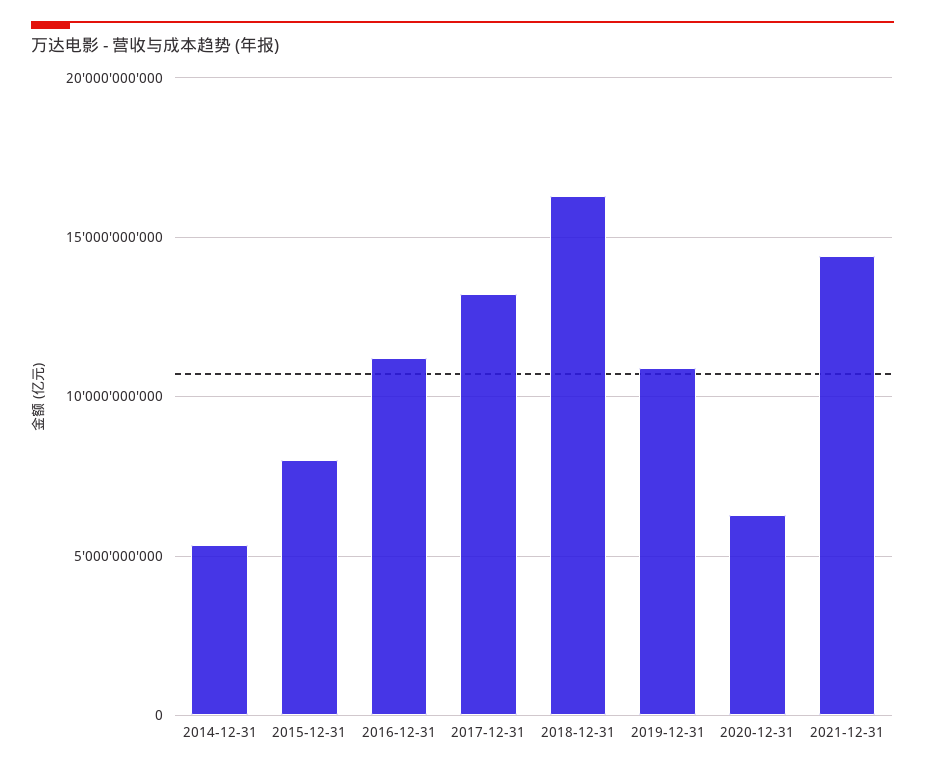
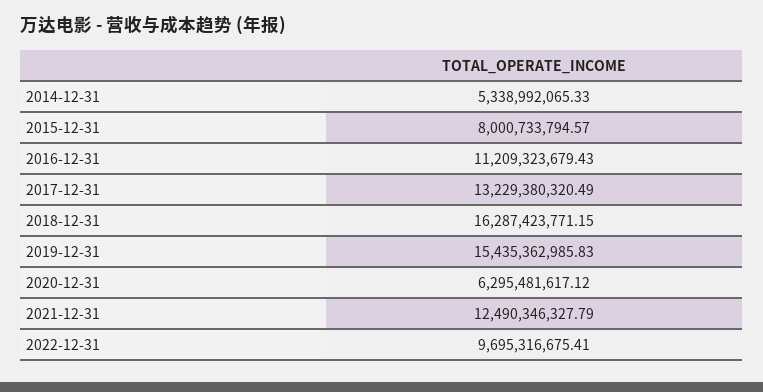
2019-12-31: 11000000000 -> 15435362985.83
2021-12-31: 14500000000 -> 12490346327.79
2022-12-31: none -> 9695316675.41

